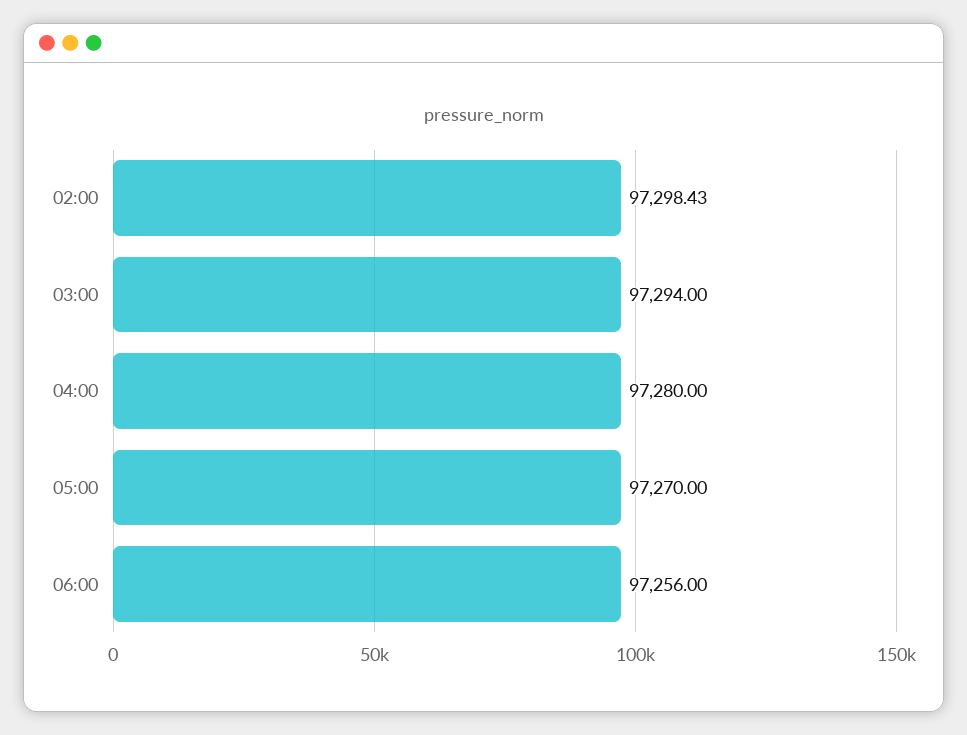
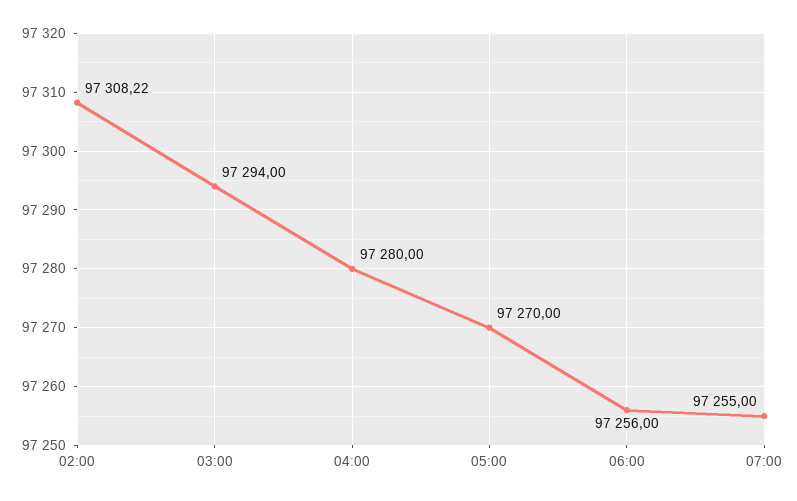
02:00: 97298.43 -> 97308.22
07:00: none -> 97255

